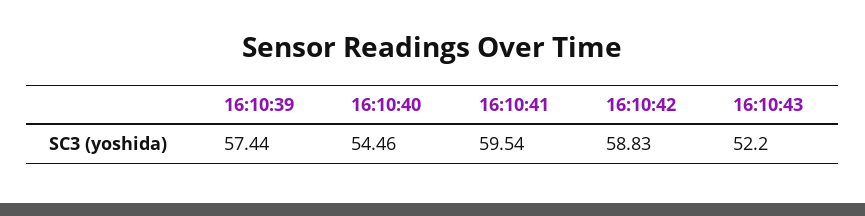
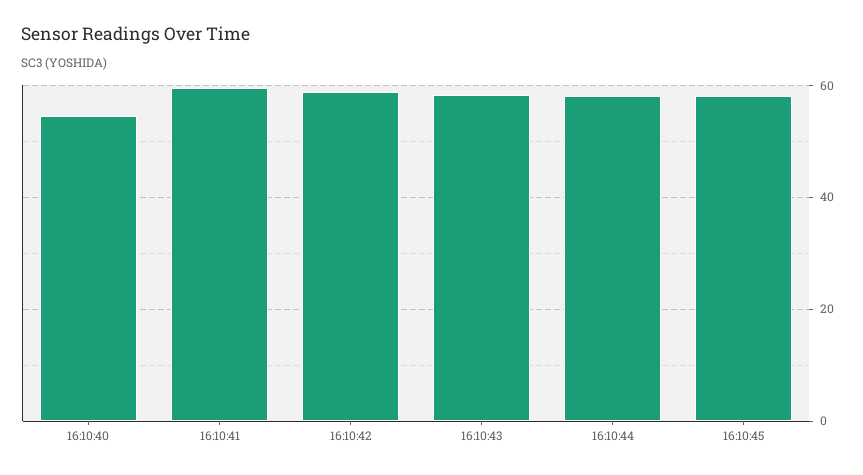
16:10:39: 57.44 -> none
16:10:43: 52.2 -> 58
16:10:44: none -> 58
16:10:45: none -> 58

